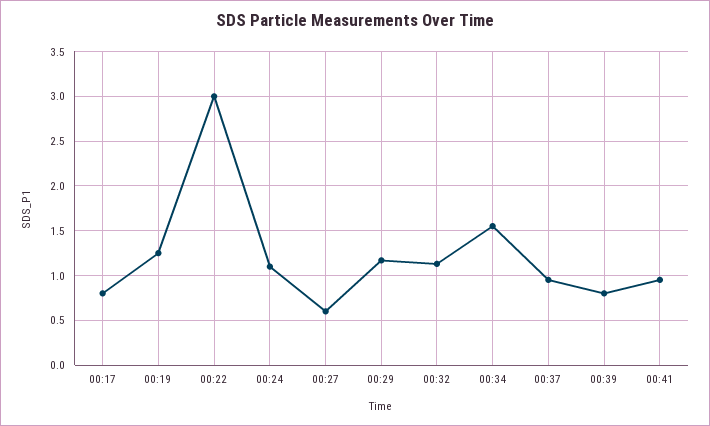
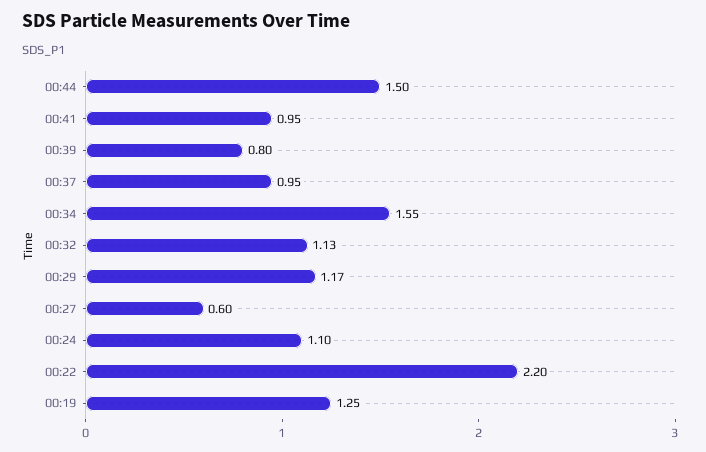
00:17: 0.8 -> none
00:22: 3 -> 2.2
00:44: none -> 1.5

